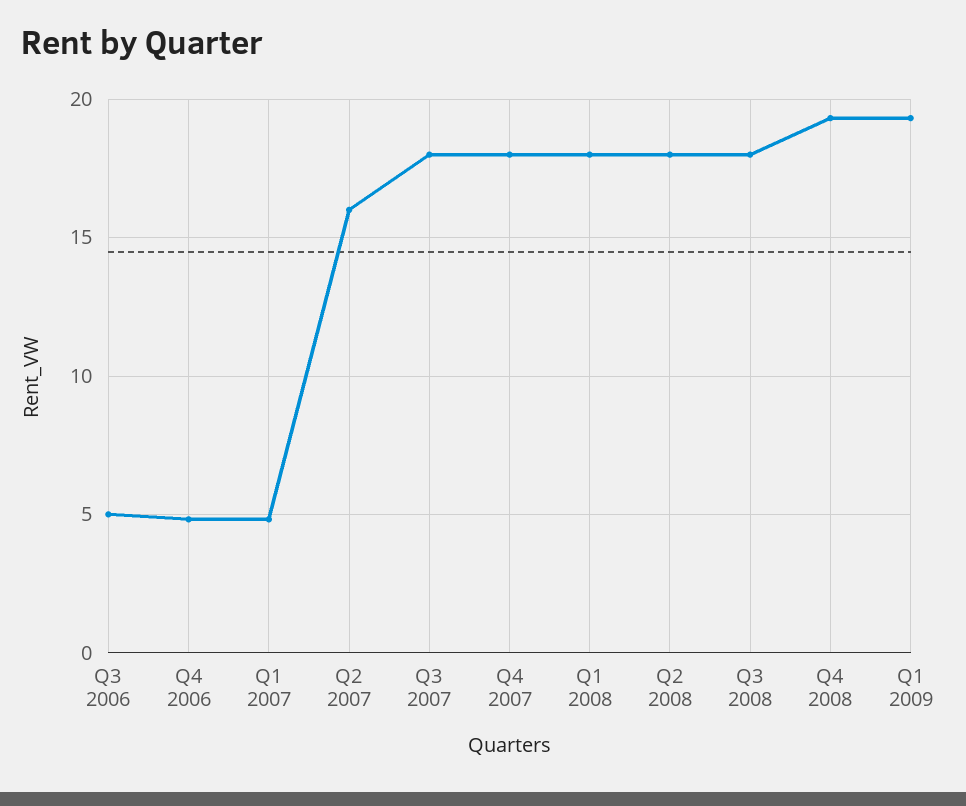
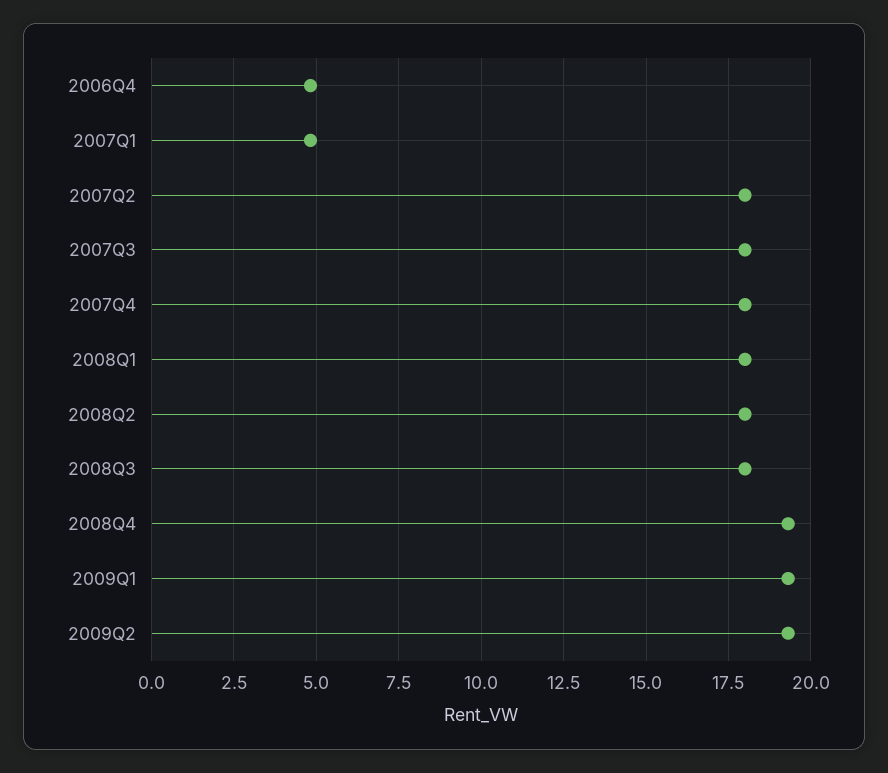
Q3 2006: 5 -> none
Q2 2007: 16 -> 18
2009Q2: none -> 19.25

